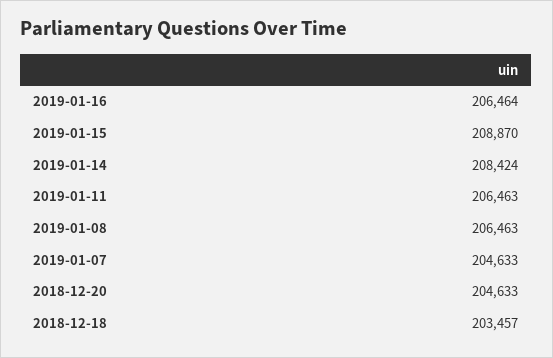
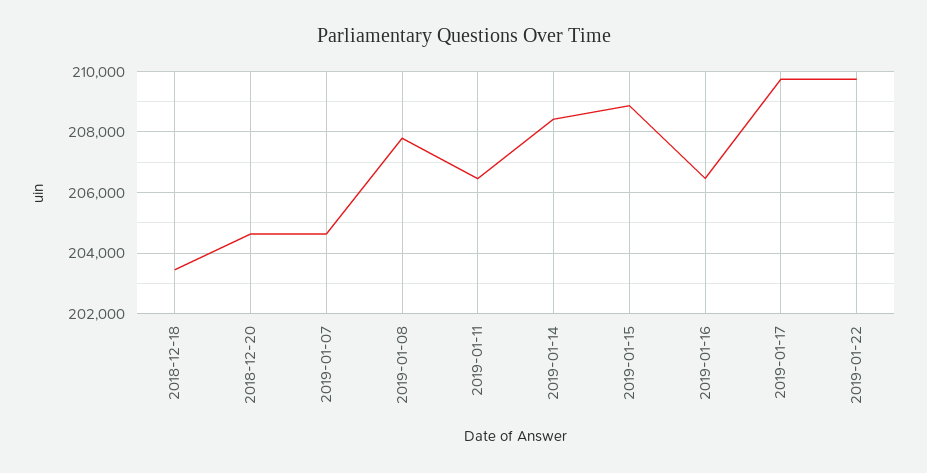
2019-01-08: 206463 -> 207800
2019-01-17: none -> 209800
2019-01-22: none -> 209800

